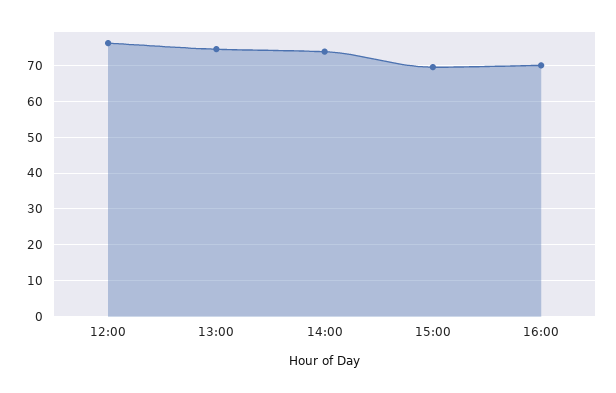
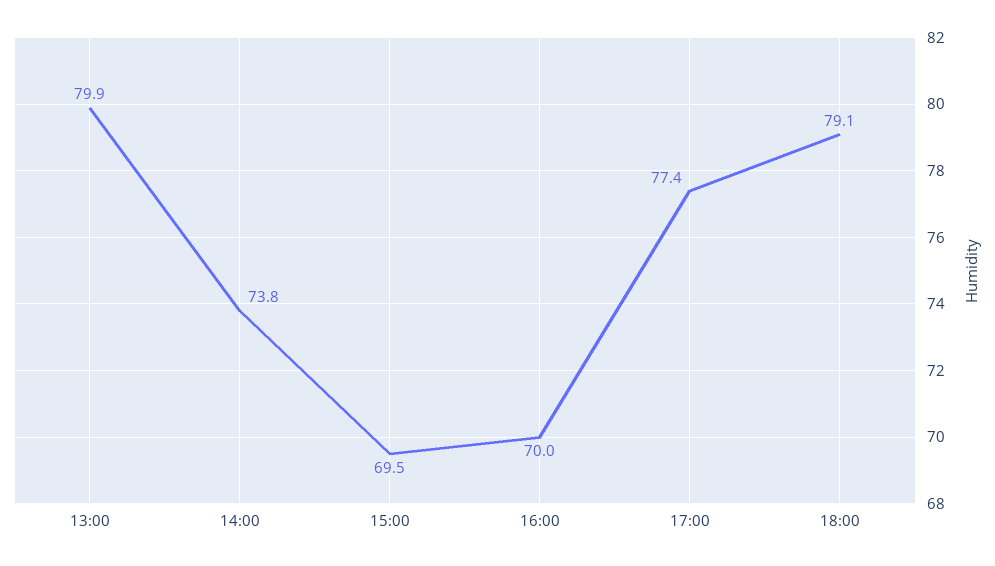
12:00: 76 -> none
13:00: 74 -> 79.9
17:00: none -> 77.4
18:00: none -> 79.1

